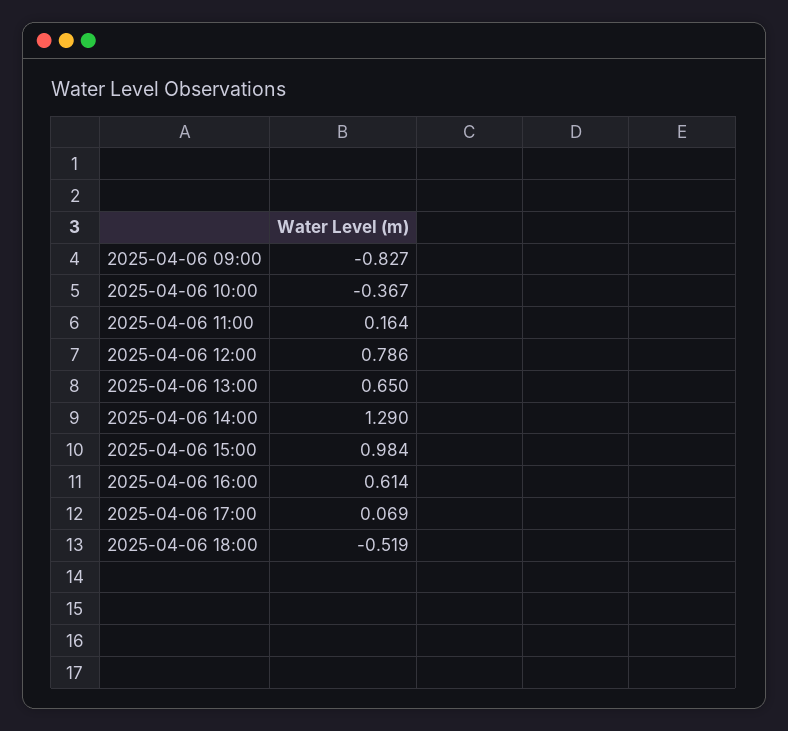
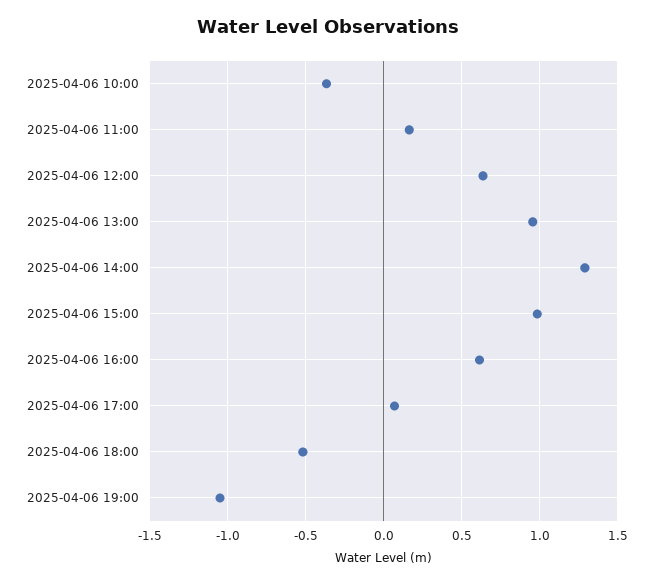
2025-04-06 09:00: -0.827 -> none
2025-04-06 12:00: 0.786 -> 0.65
2025-04-06 13:00: 0.65 -> 0.95
2025-04-06 19:00: none -> -1.05

